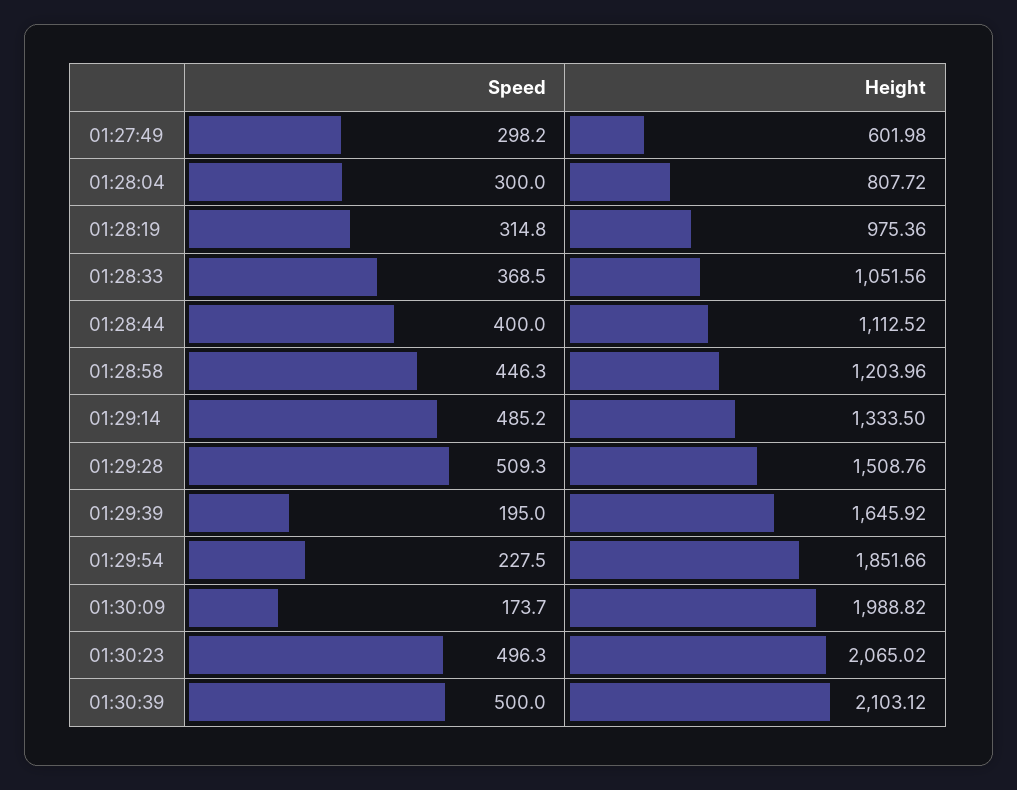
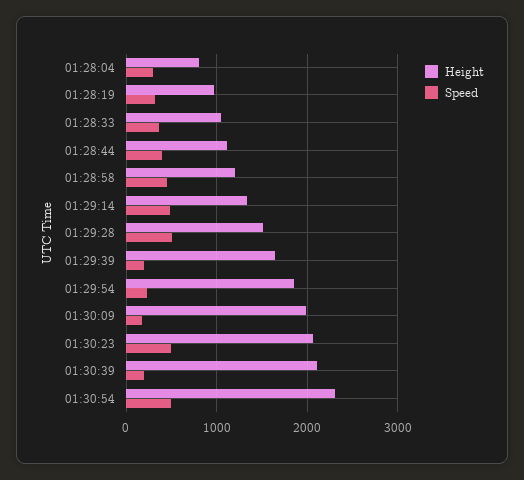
Speed, 01:27:49: 298.2 -> none
Height, 01:27:49: 601.98 -> none
Speed, 01:30:39: 500 -> 200
Height, 01:30:54: none -> 2300
Speed, 01:30:54: none -> 500

